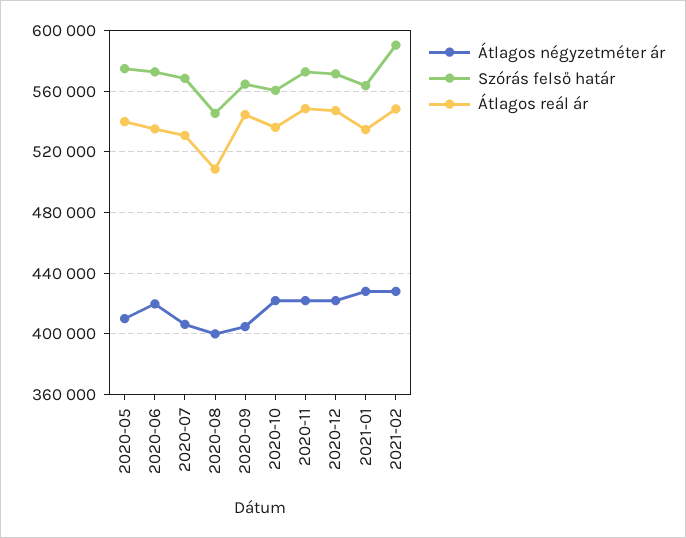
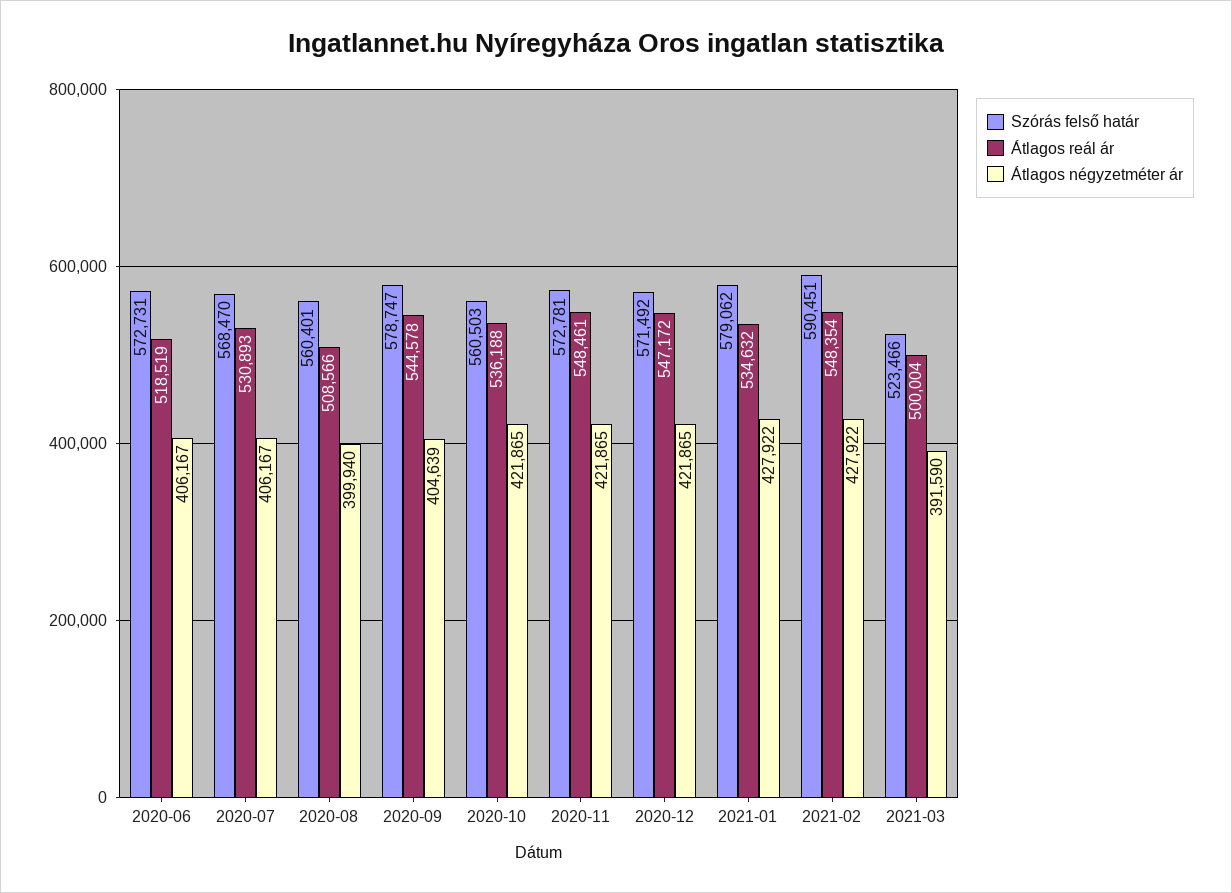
Átlagos négyzetméter ár, 2020-05: 410000 -> none
Szórás felső határ, 2020-05: 575000 -> none
Átlagos reál ár, 2020-05: 540000 -> none
Átlagos négyzetméter ár, 2020-06: 420000 -> 406167
Átlagos reál ár, 2020-06: 535000 -> 518519
Szórás felső határ, 2020-08: 545000 -> 560401
Szórás felső határ, 2020-09: 565000 -> 578747
Szórás felső határ, 2021-01: 565000 -> 579062
Szórás felső határ, 2021-03: none -> 523466
Átlagos reál ár, 2021-03: none -> 500004
Átlagos négyzetméter ár, 2021-03: none -> 391590

